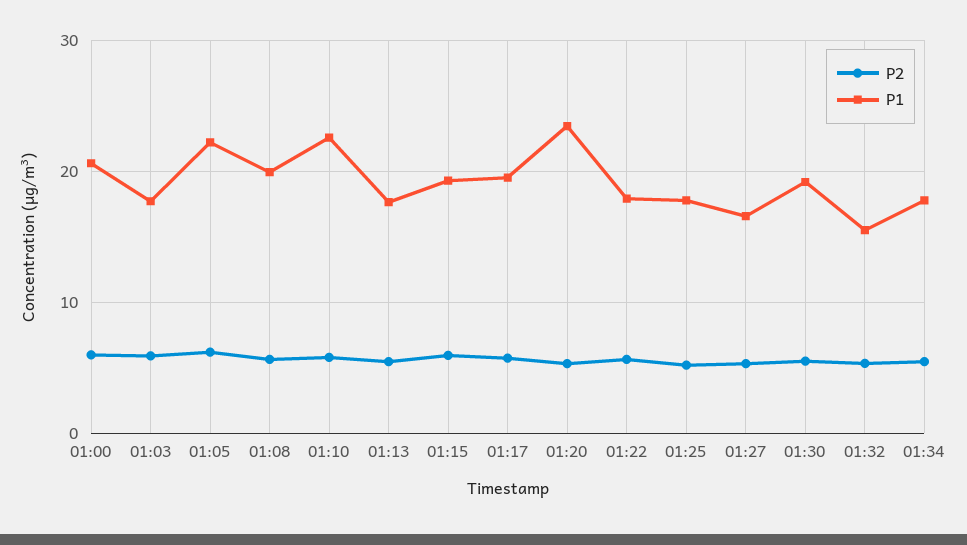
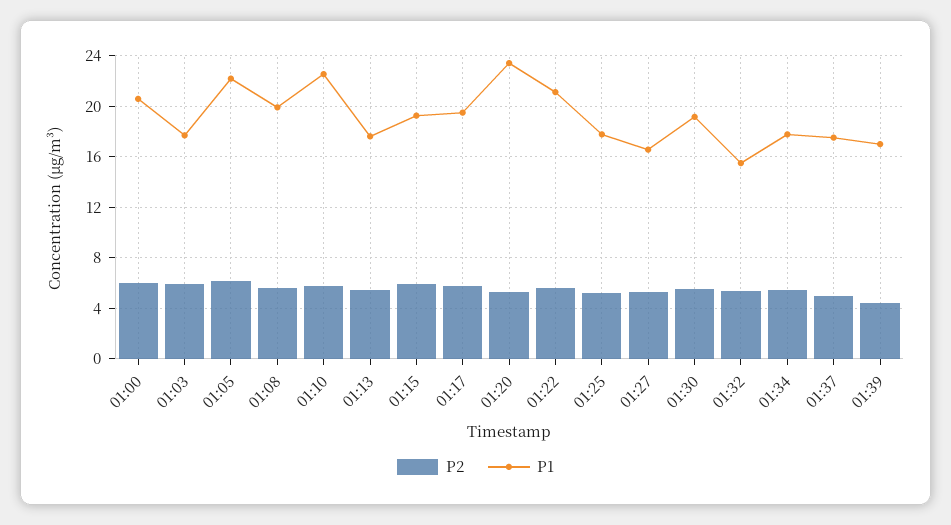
P1, 01:22: 18 -> 21
P2, 01:37: none -> 5
P1, 01:37: none -> 17.5
P2, 01:39: none -> 4.5
P1, 01:39: none -> 17

